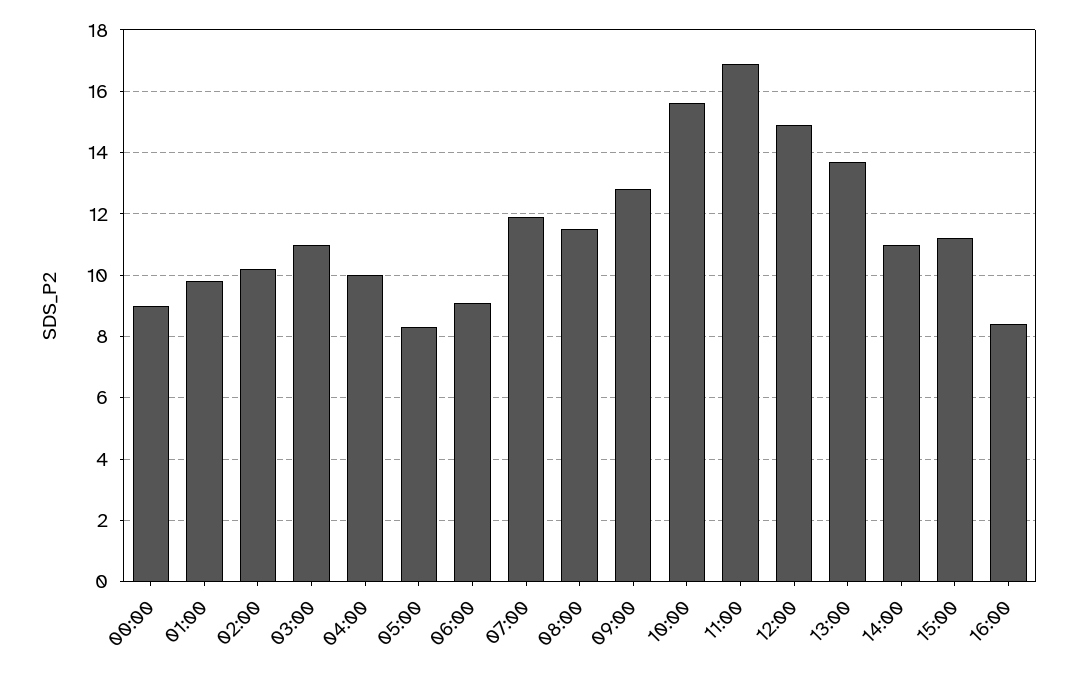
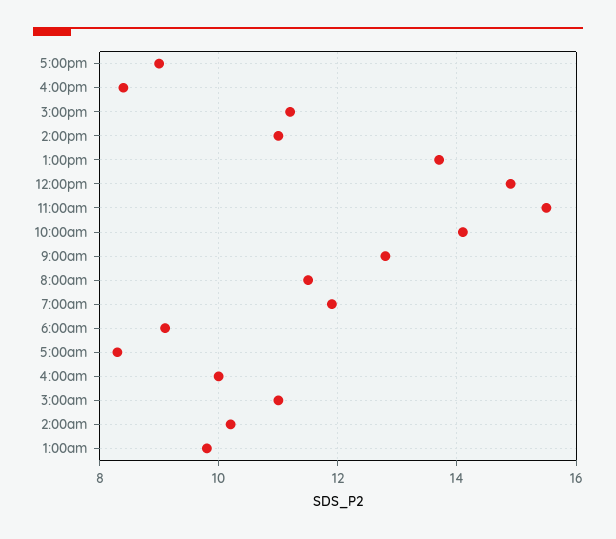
00:00: 9 -> none
10:00: 15.5 -> 14
11:00: 17 -> 15.5
5:00pm: none -> 9

